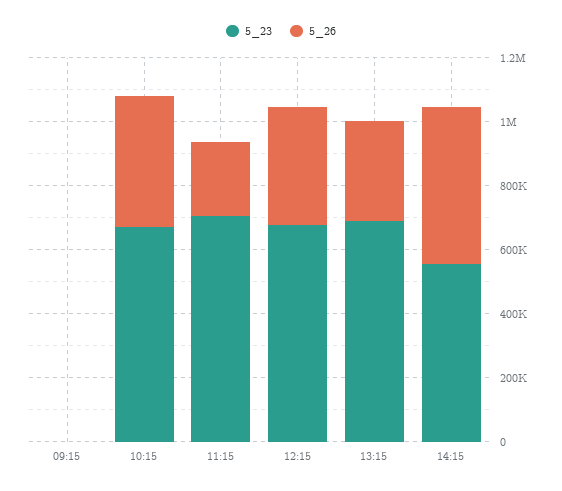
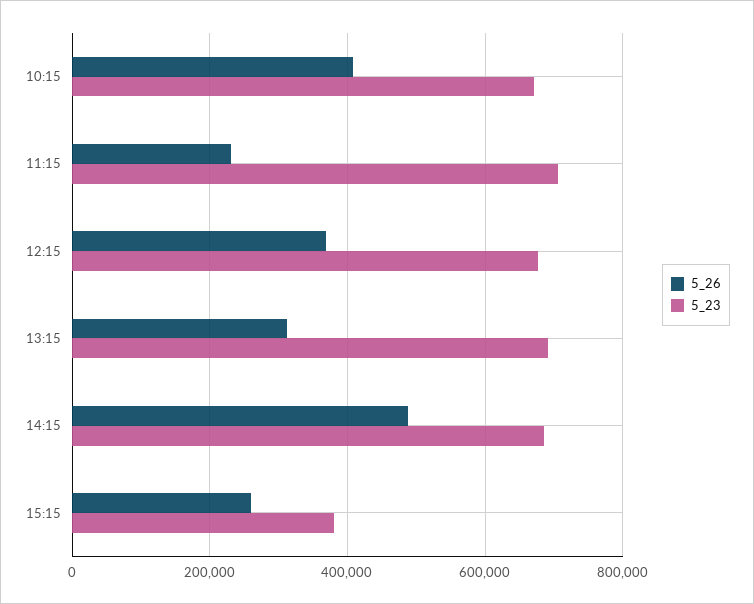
5_23, 09:15: 0 -> none
5_26, 09:15: 0 -> none
5_23, 14:15: 550000 -> 680000
5_26, 15:15: none -> 260000
5_23, 15:15: none -> 380000

